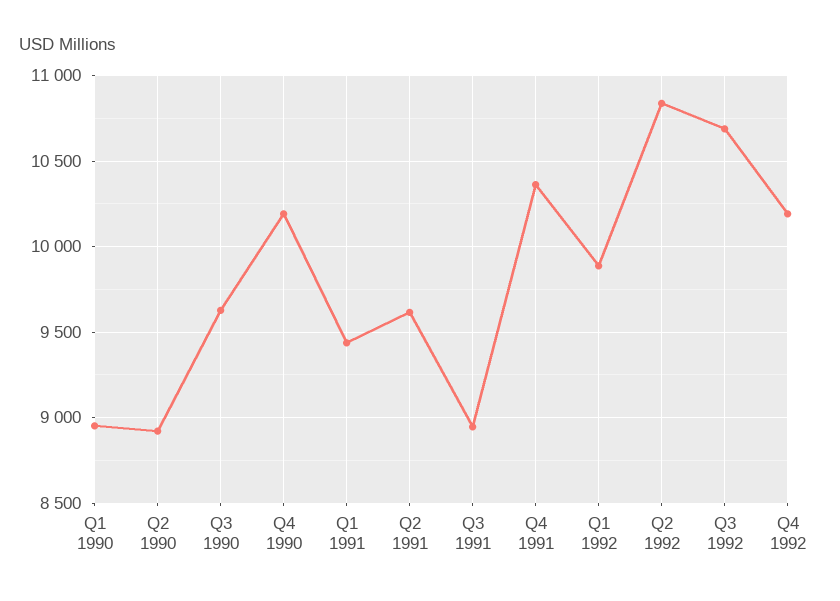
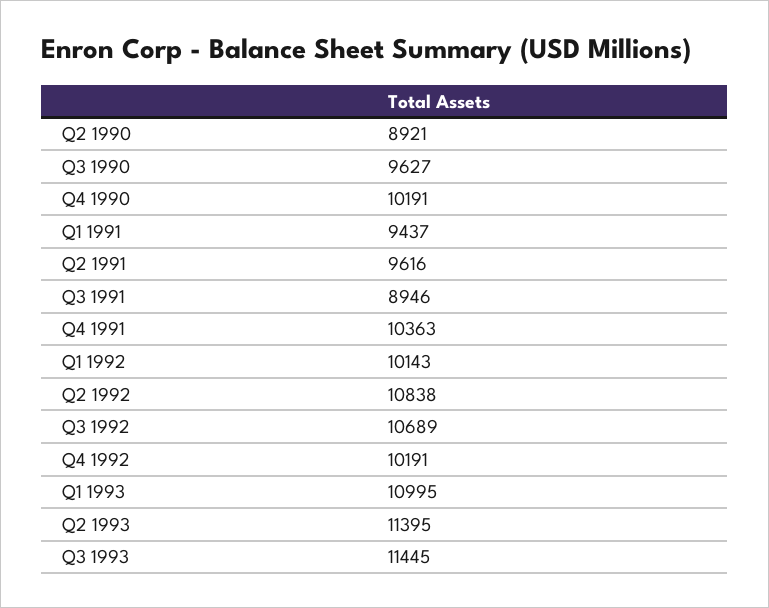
Q1 1990: 8950 -> none
Q1 1992: 9900 -> 10143
Q1 1993: none -> 10995
Q2 1993: none -> 11395
Q3 1993: none -> 11445

